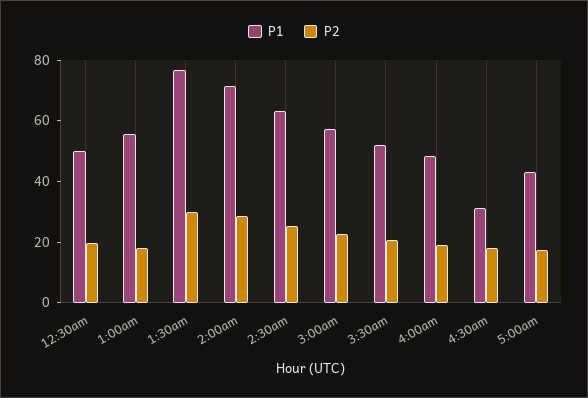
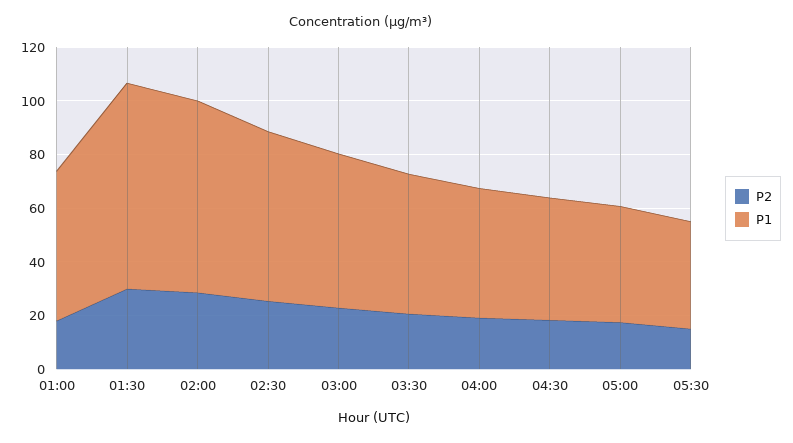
P1, 12:30am: 50 -> none
P2, 12:30am: 20 -> none
P1, 4:30am: 30 -> 45
P2, 05:30: none -> 15
P1, 05:30: none -> 40

